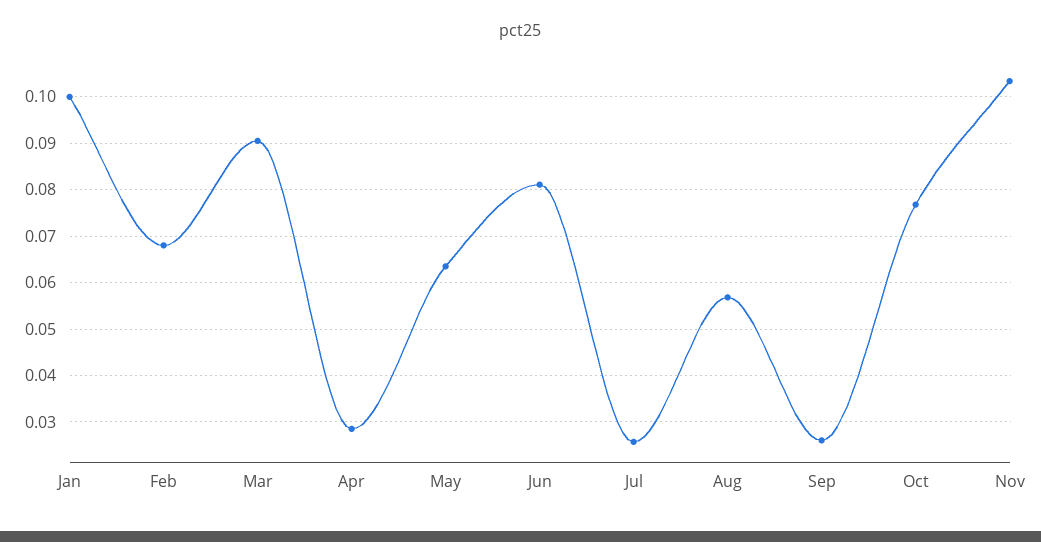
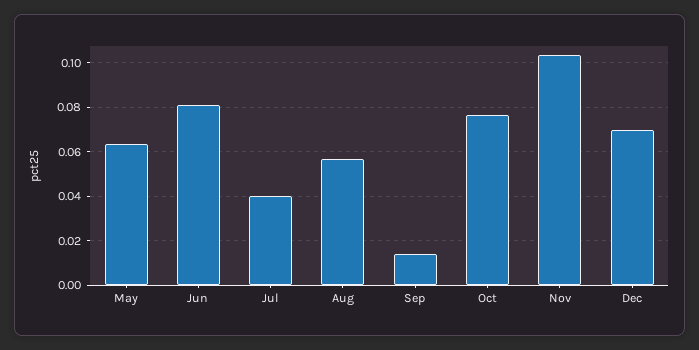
Jan: 0.1 -> none
Feb: 0.068 -> none
Mar: 0.09 -> none
Apr: 0.028 -> none
Jul: 0.026 -> 0.04
Sep: 0.026 -> 0.015
Dec: none -> 0.07

